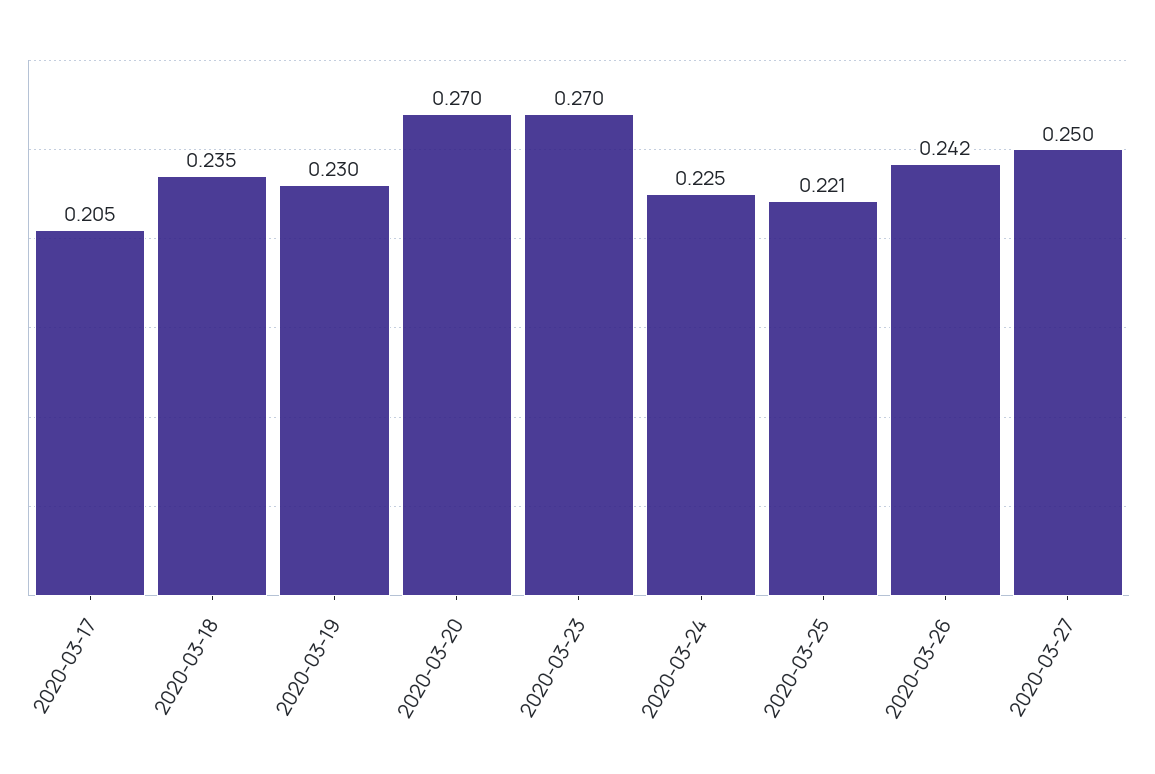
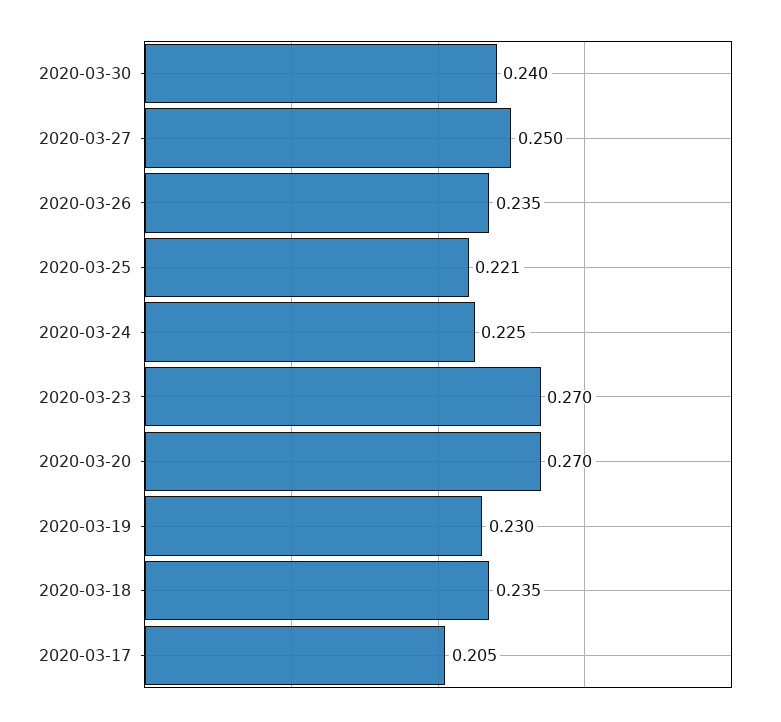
2020-03-26: 0.242 -> 0.235
2020-03-30: none -> 0.24

